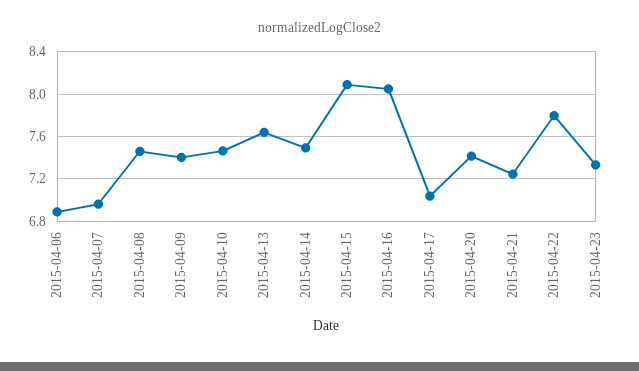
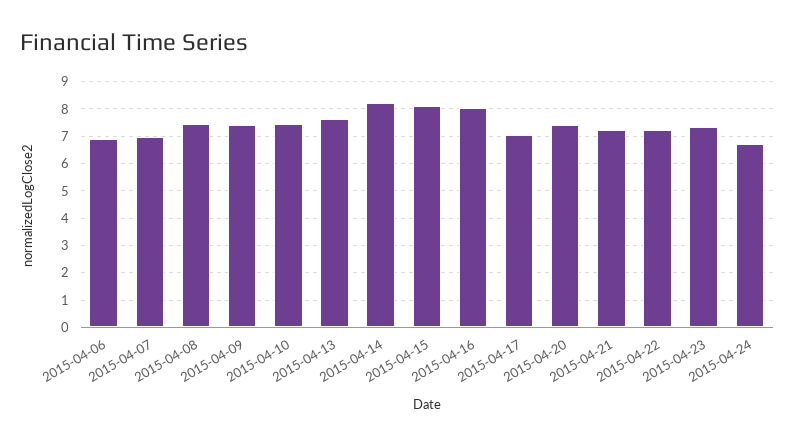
2015-04-14: 7.5 -> 8.25
2015-04-22: 7.8 -> 7.25
2015-04-24: none -> 6.75

